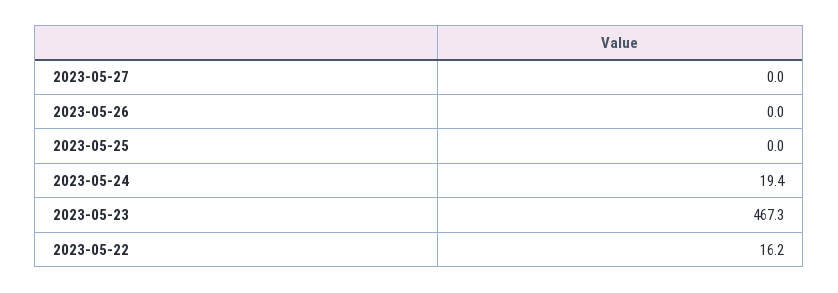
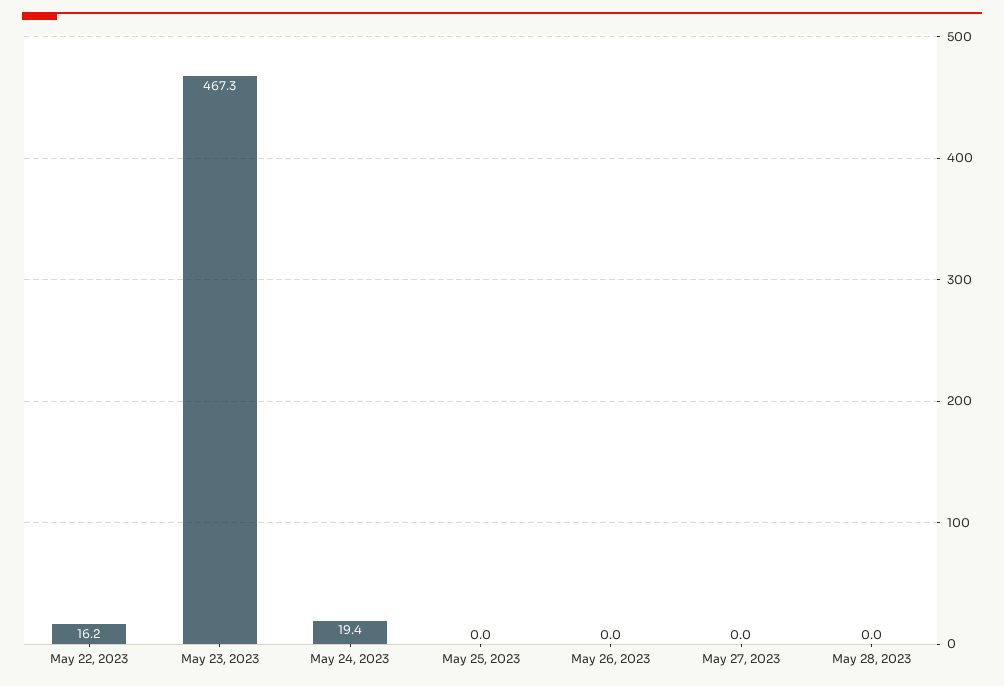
May 28, 2023: none -> 0

